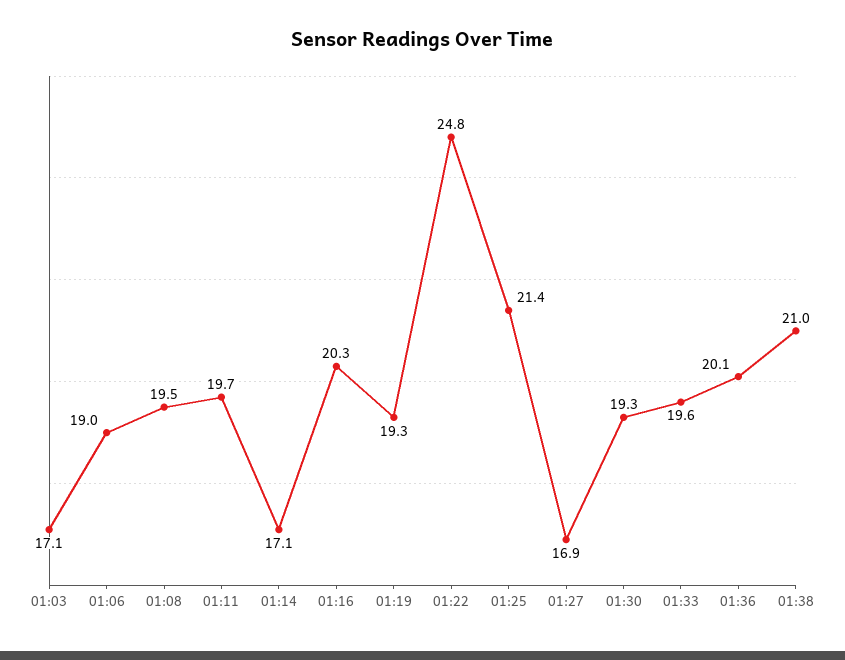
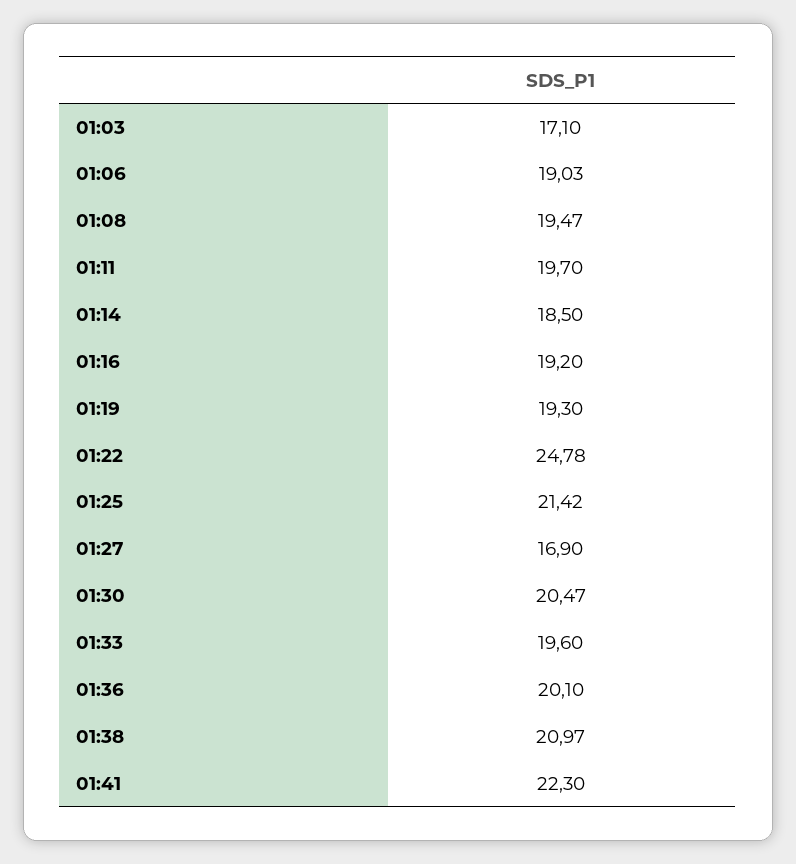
01:14: 17.1 -> 18.5
01:16: 20.3 -> 19.2
01:30: 19.3 -> 20.47
01:41: none -> 22.3

